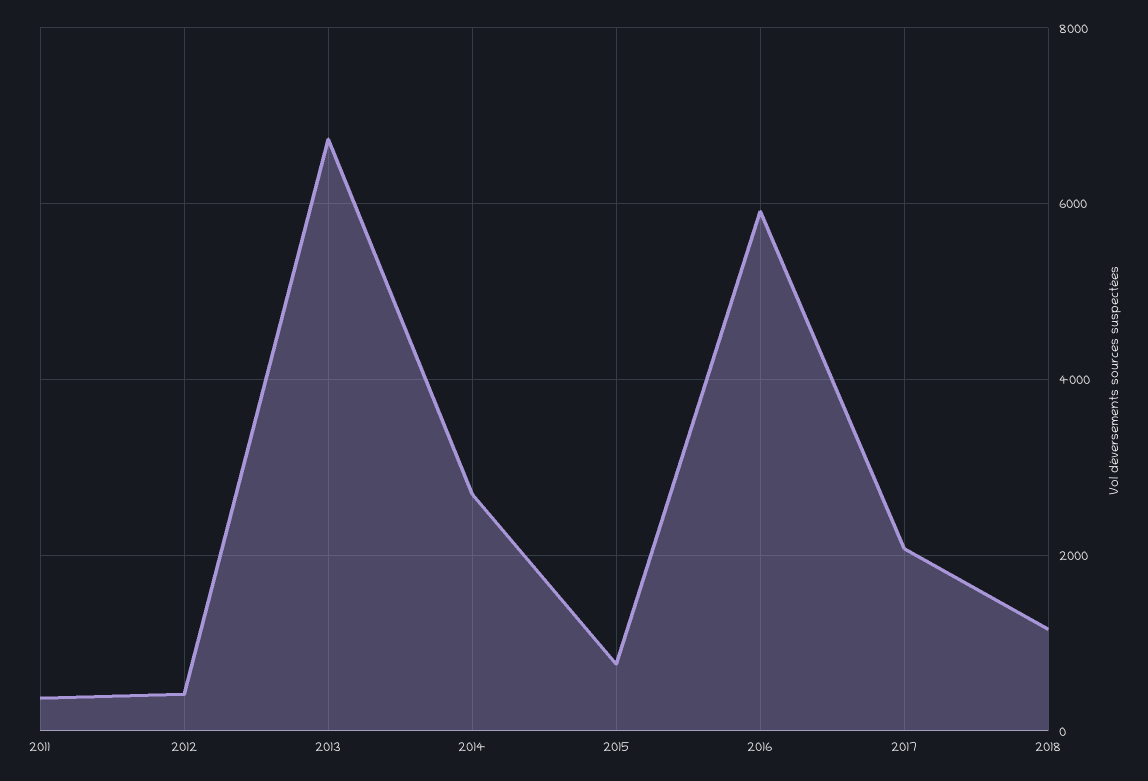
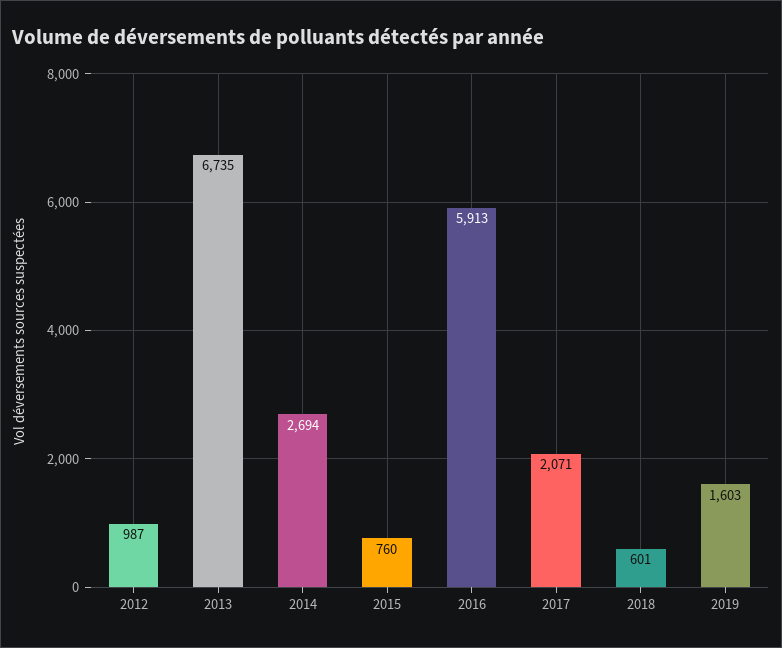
2011: 400 -> none
2012: 400 -> 987
2018: 1200 -> 601
2019: none -> 1603

